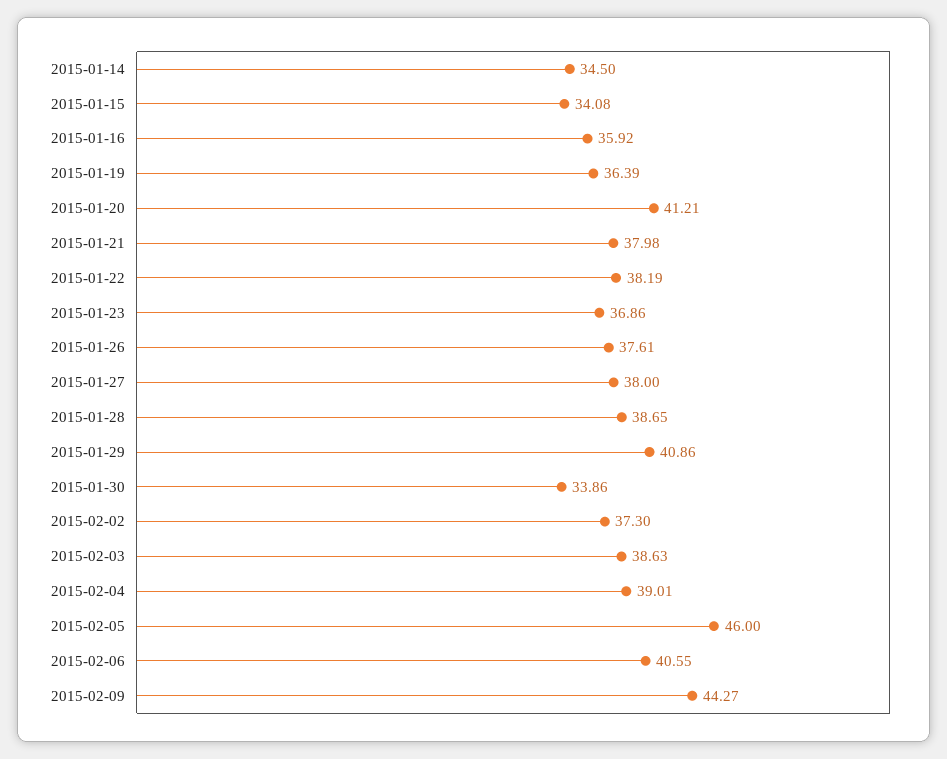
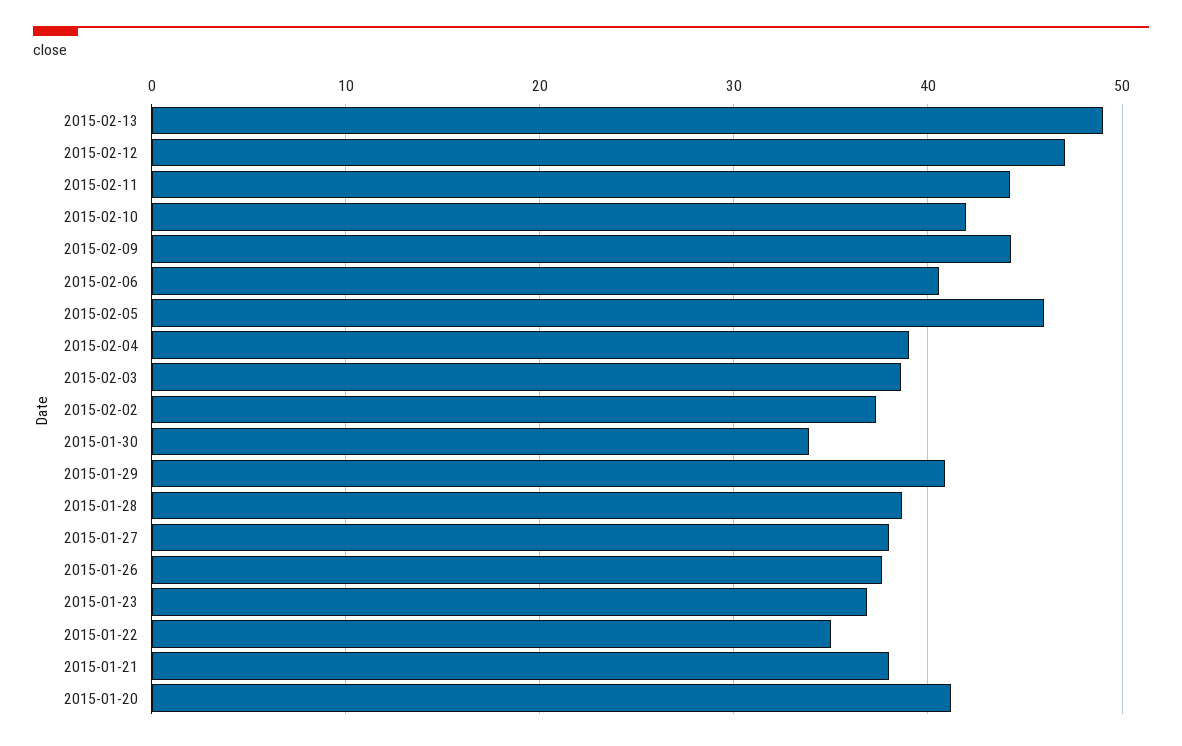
2015-01-14: 34.5 -> none
2015-01-15: 34.08 -> none
2015-01-16: 35.92 -> none
2015-01-19: 36.39 -> none
2015-01-22: 38.19 -> 35
2015-02-13: none -> 49
2015-02-12: none -> 47
2015-02-11: none -> 44
2015-02-10: none -> 42

